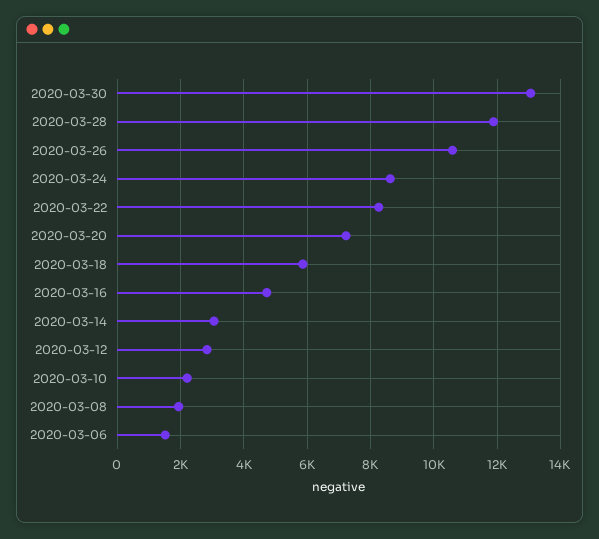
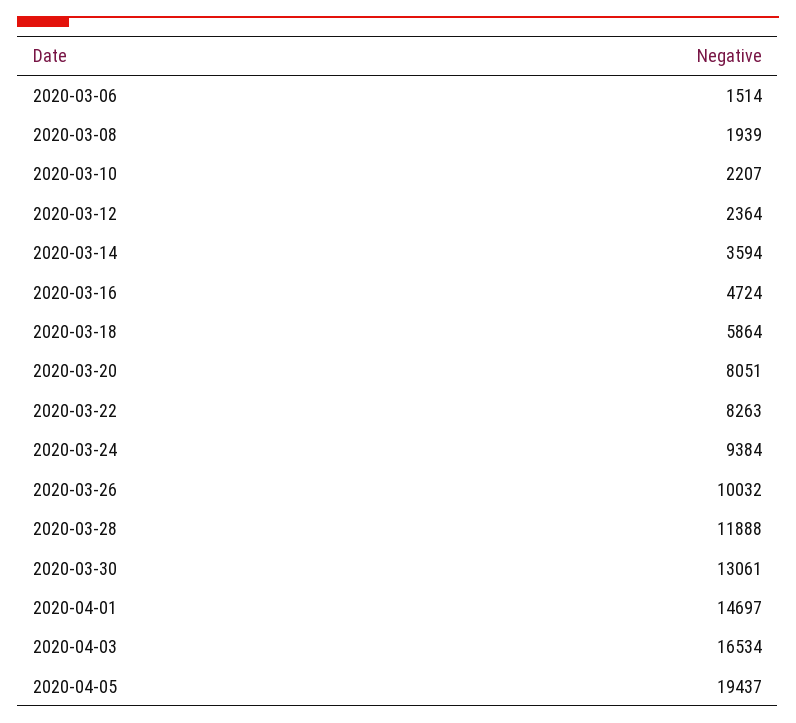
2020-03-26: 10600 -> 10032
2020-03-24: 8600 -> 9384
2020-03-20: 7200 -> 8051
2020-03-14: 3000 -> 3594
2020-03-12: 2800 -> 2364
2020-04-01: none -> 14697
2020-04-03: none -> 16534
2020-04-05: none -> 19437

